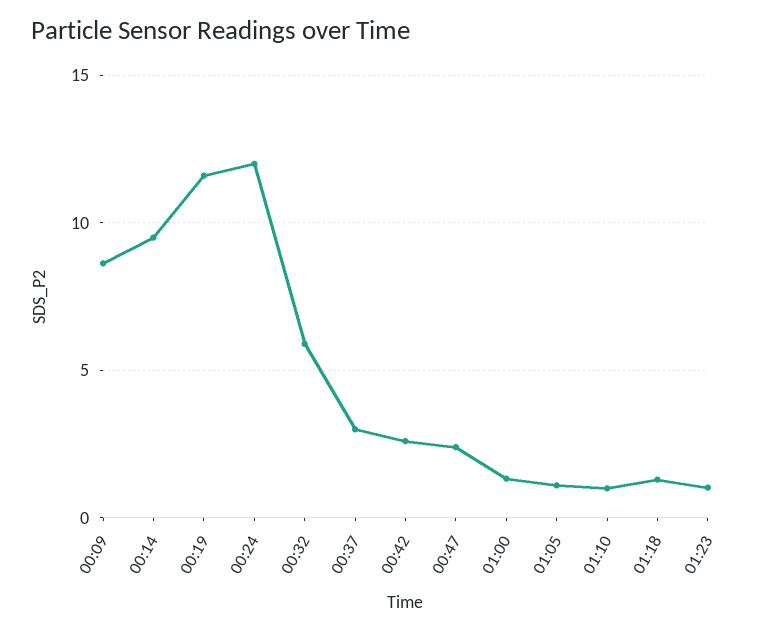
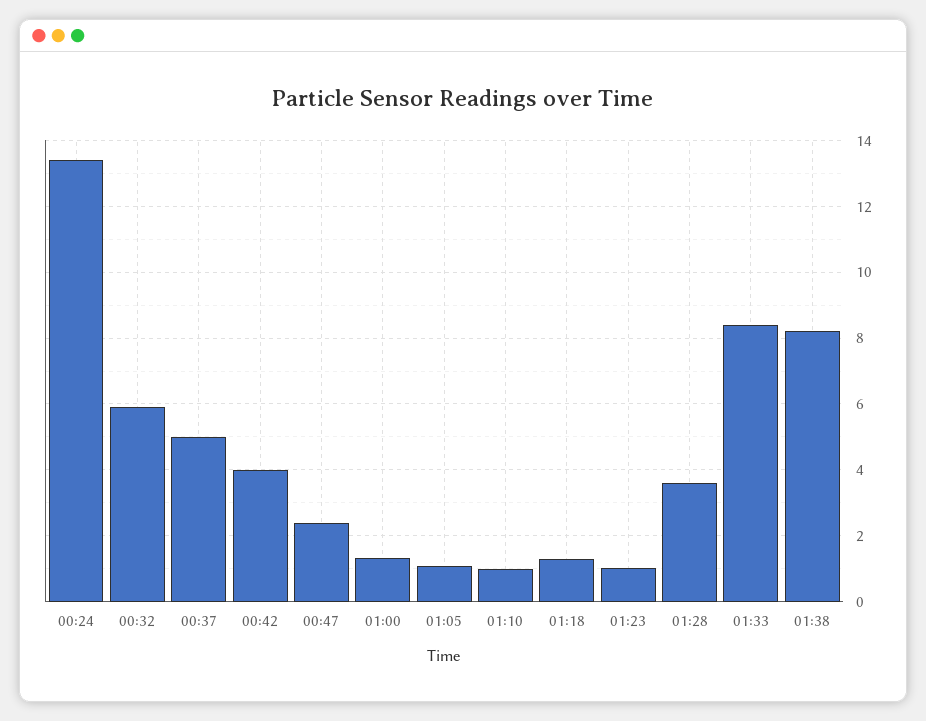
00:09: 8.5 -> none
00:14: 9.5 -> none
00:19: 11.5 -> none
00:24: 12 -> 13.4
00:37: 3 -> 5
00:42: 2.5 -> 4
01:28: none -> 3.6
01:33: none -> 8.4
01:38: none -> 8.2

